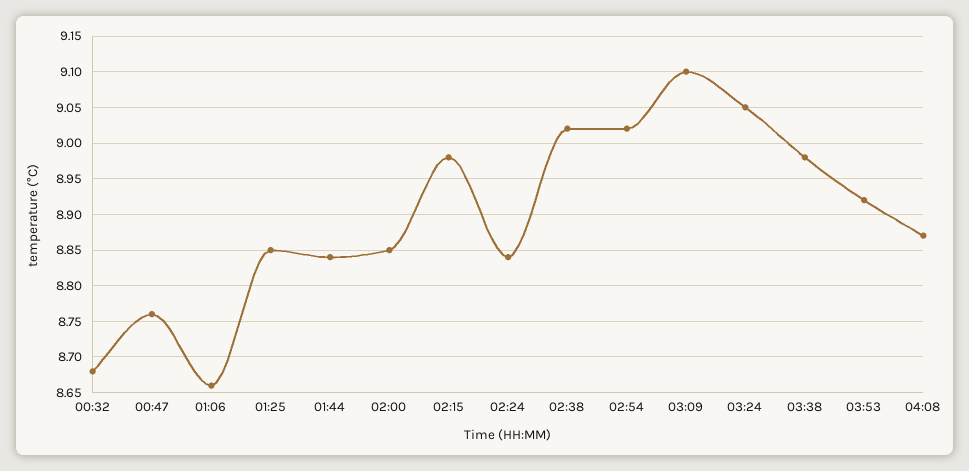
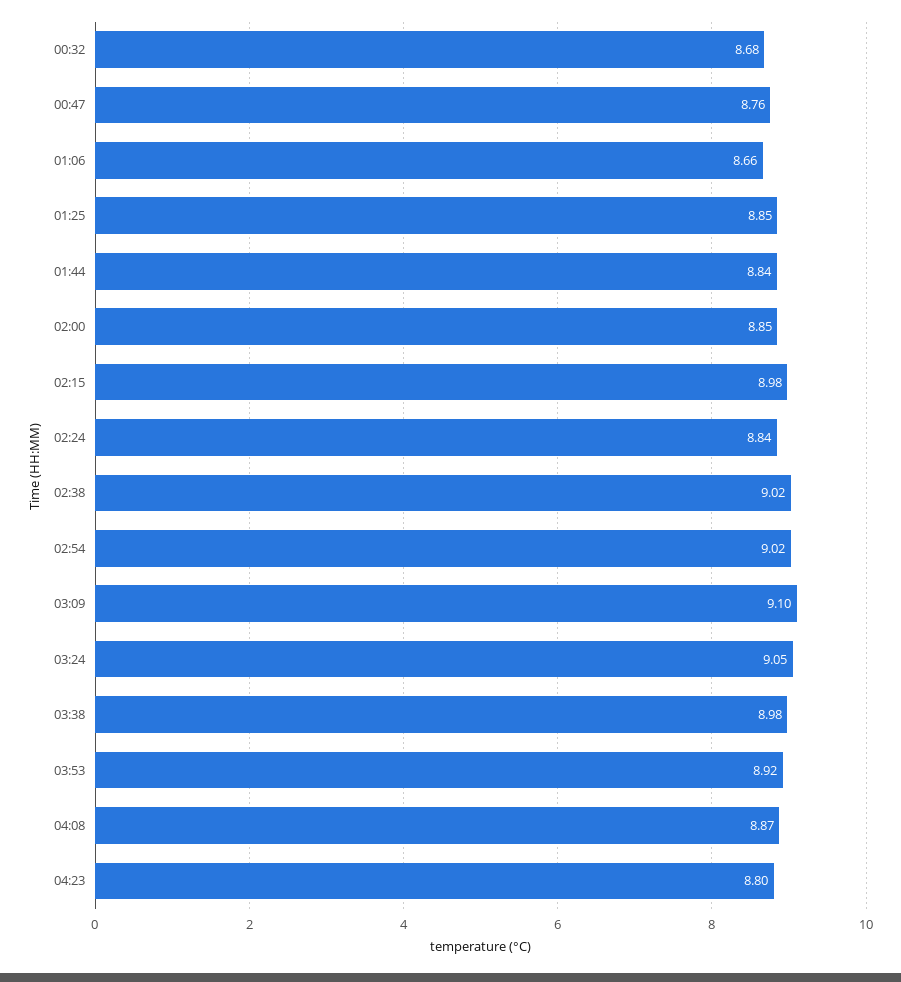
04:23: none -> 8.8

